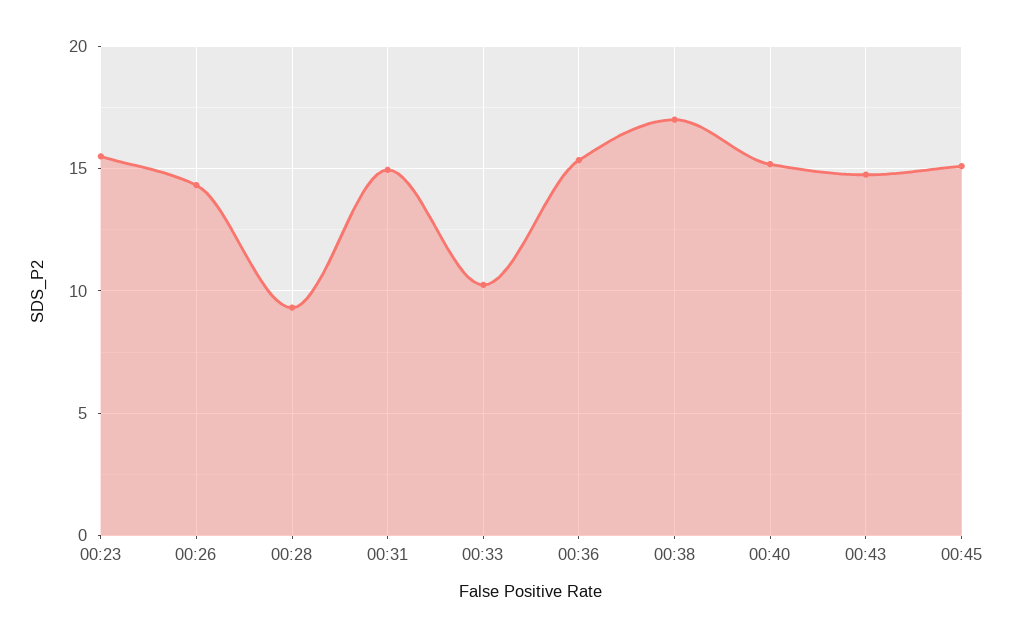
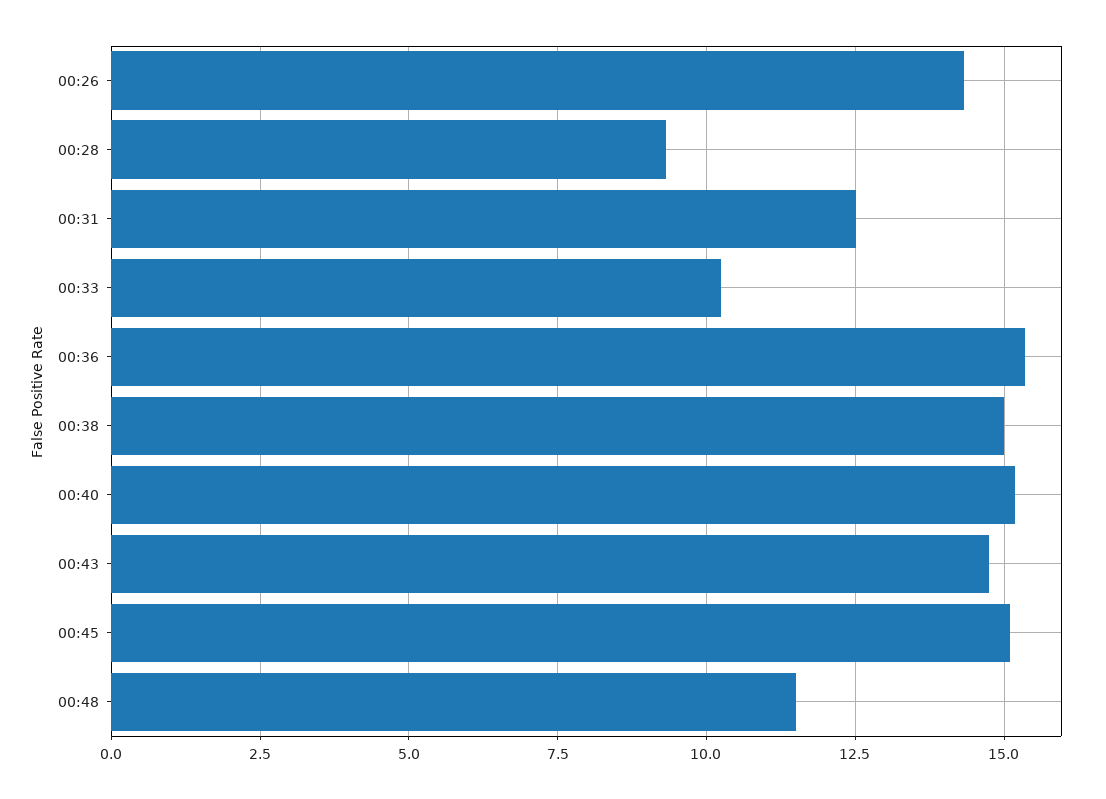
00:23: 15.5 -> none
00:31: 15 -> 12.5
00:38: 17 -> 15
00:48: none -> 11.5

